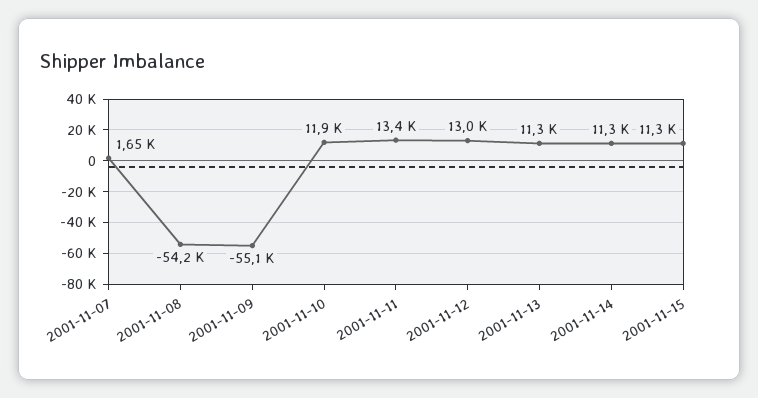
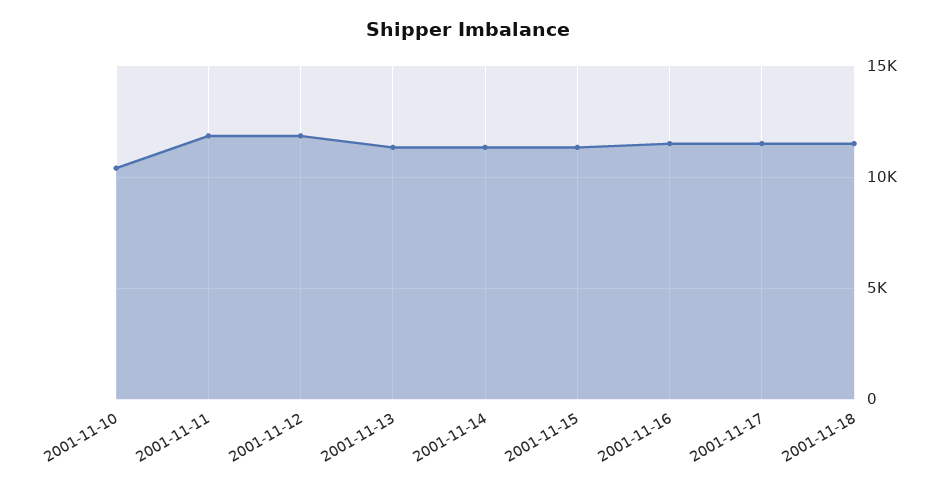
2001-11-07: 1650 -> none
2001-11-08: -54200 -> none
2001-11-09: -55100 -> none
2001-11-10: 11900 -> 10500
2001-11-11: 13400 -> 12000
2001-11-12: 13000 -> 12000
2001-11-16: none -> 11500
2001-11-17: none -> 11500
2001-11-18: none -> 11500

